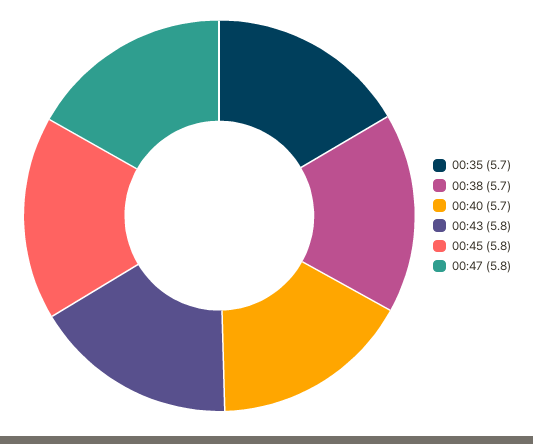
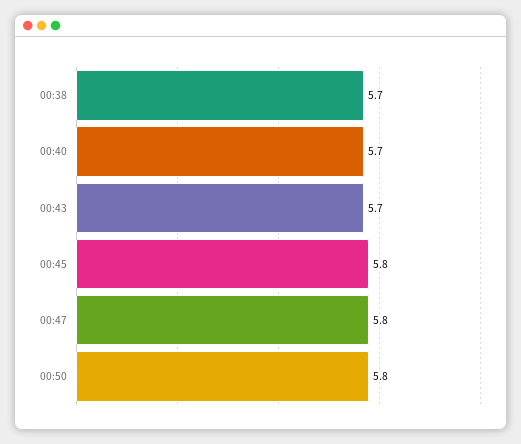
00:35: 5.7 -> none
00:43: 5.8 -> 5.7
00:50: none -> 5.8

